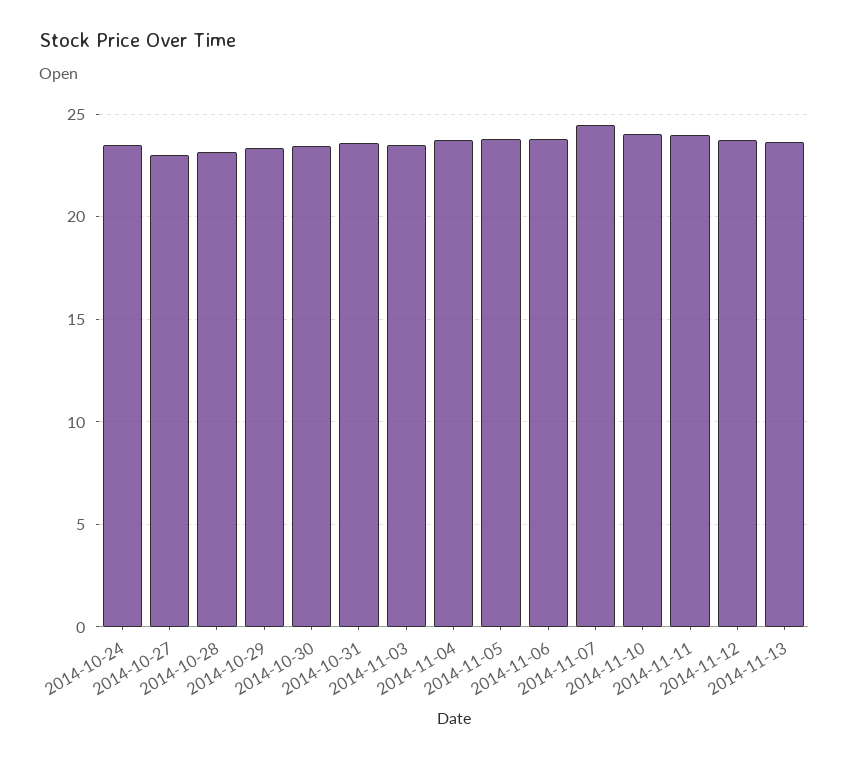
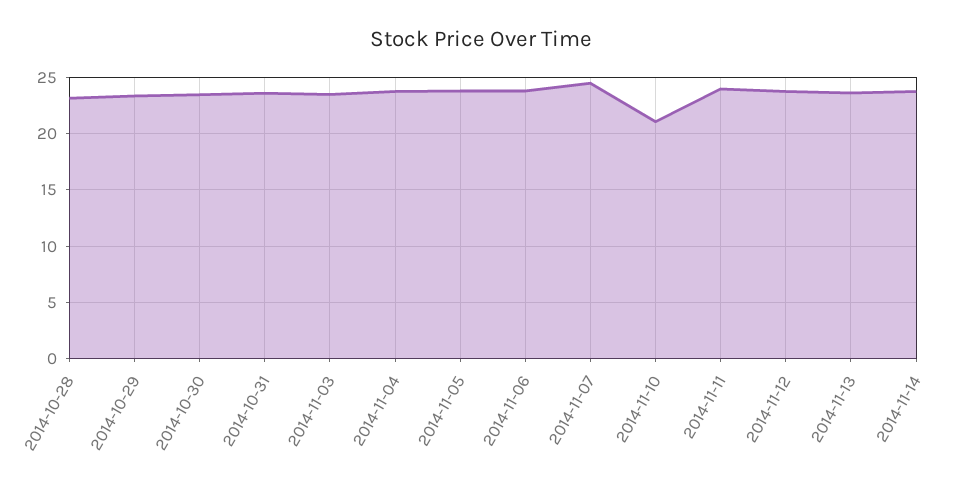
2014-10-24: 23.5 -> none
2014-10-27: 23 -> none
2014-11-10: 24 -> 21
2014-11-14: none -> 24

